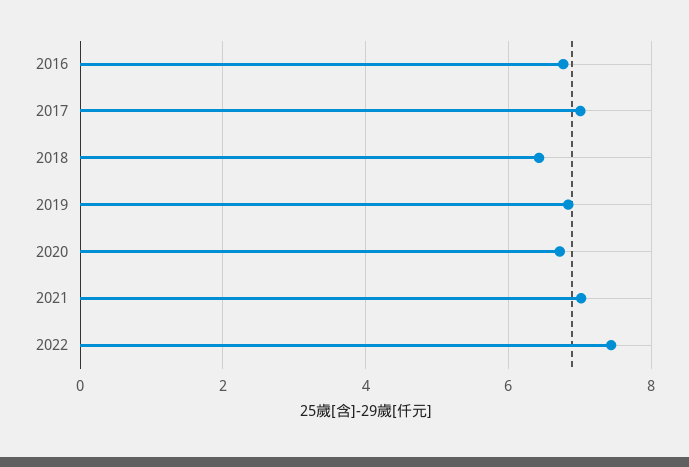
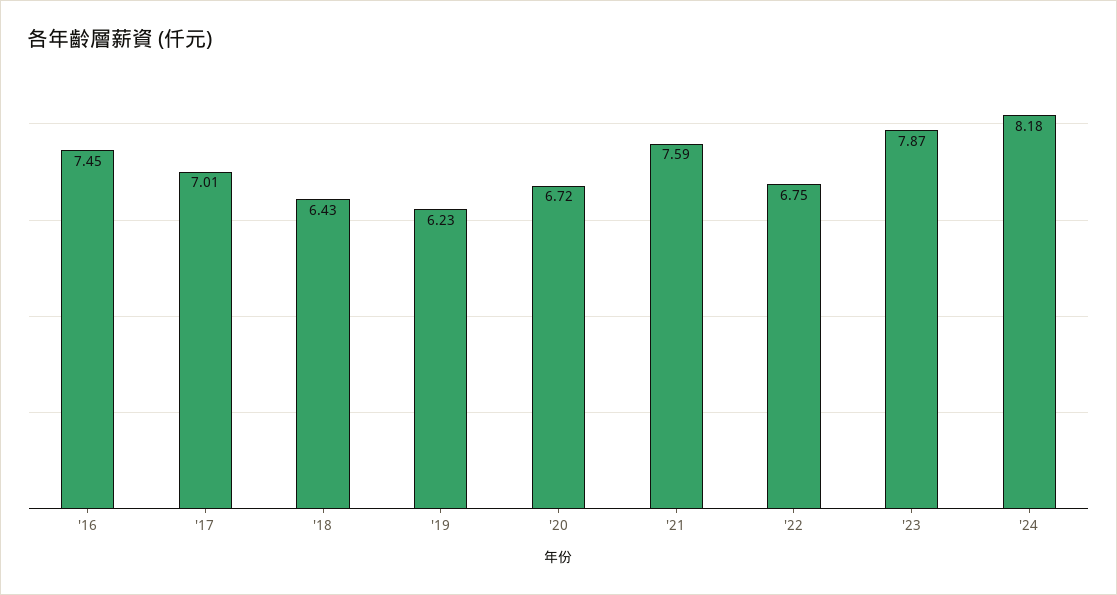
2016: 6.8 -> 7.45
2019: 6.8 -> 6.23
2021: 7 -> 7.59
2022: 7.4 -> 6.75
'23: none -> 7.87
'24: none -> 8.18

